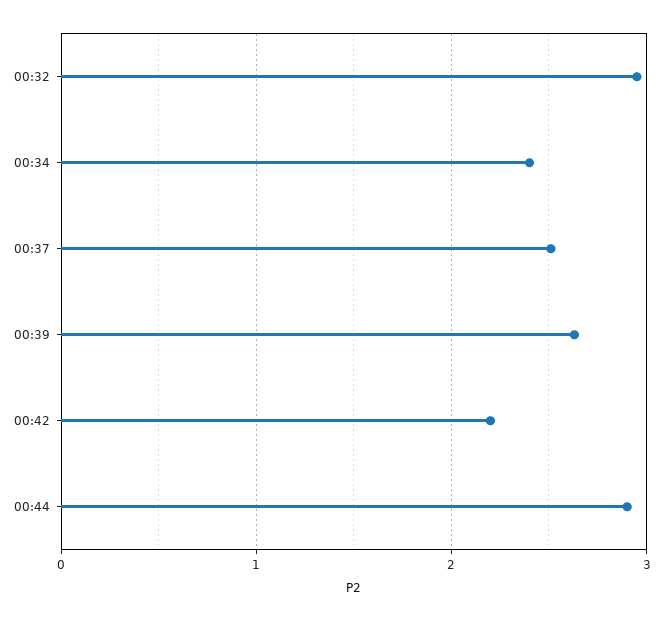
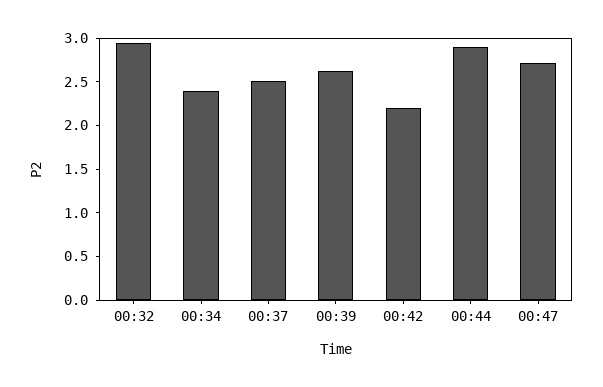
00:47: none -> 2.7

